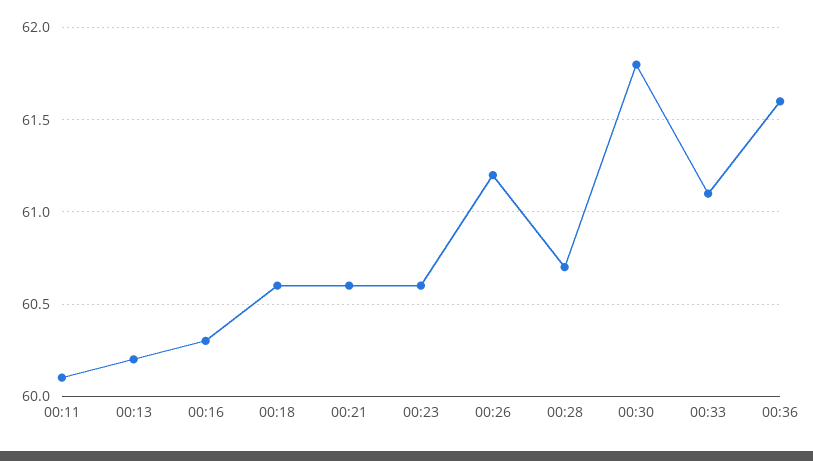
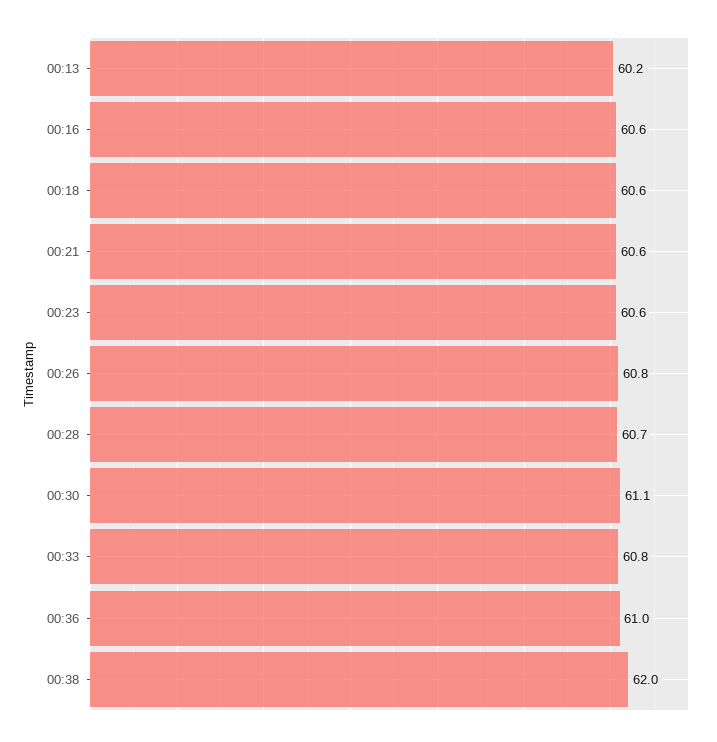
00:11: 60.1 -> none
00:16: 60.3 -> 60.6
00:26: 61.2 -> 60.8
00:30: 61.8 -> 61.1
00:33: 61.1 -> 60.8
00:36: 61.6 -> 61
00:38: none -> 62

